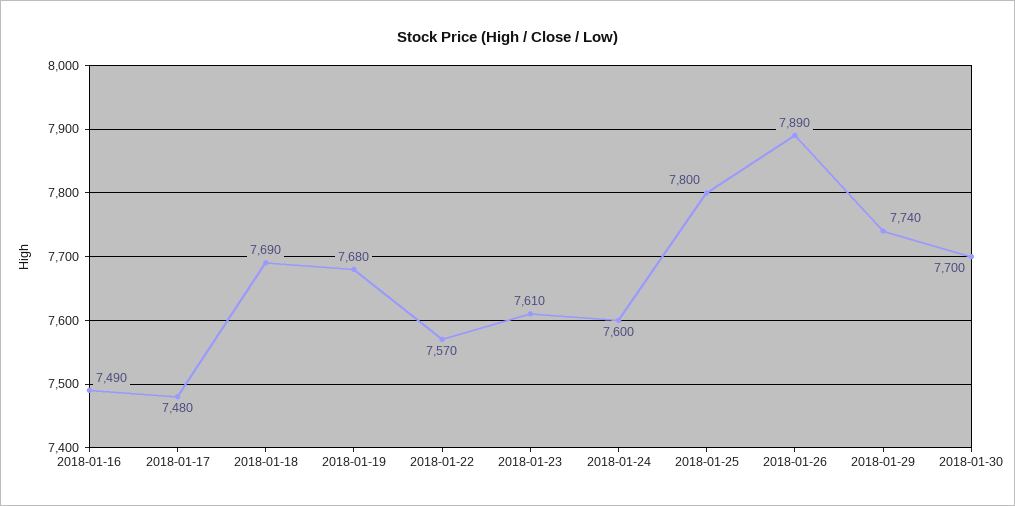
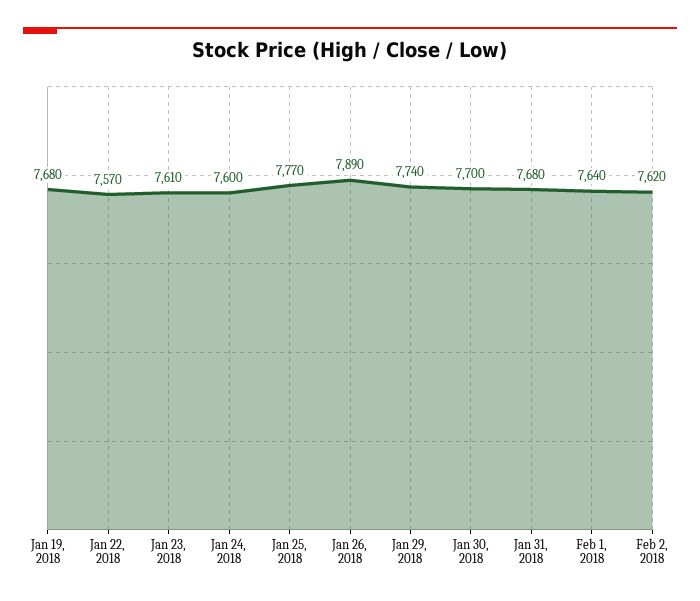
2018-01-16: 7490 -> none
2018-01-17: 7480 -> none
2018-01-18: 7690 -> none
2018-01-25: 7800 -> 7770
Jan 31, 2018: none -> 7680
Feb 1, 2018: none -> 7640
Feb 2, 2018: none -> 7620

